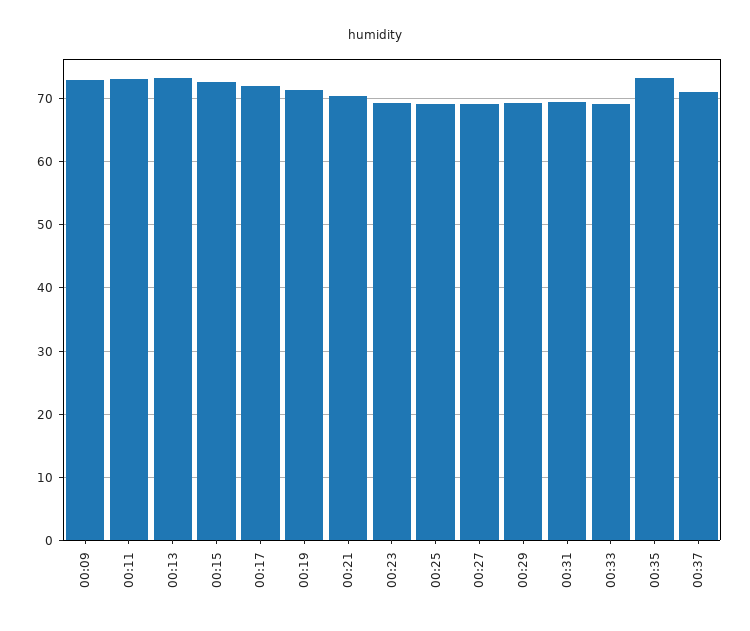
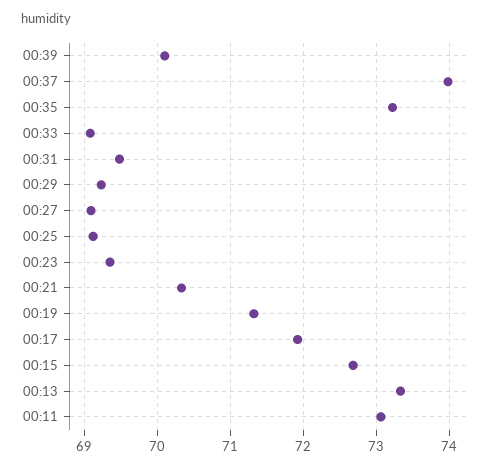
00:09: 73 -> none
00:37: 71 -> 74
00:39: none -> 70.1

